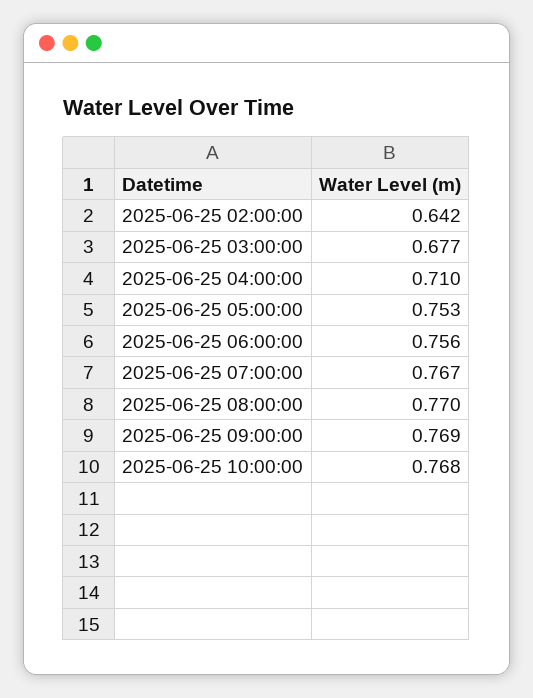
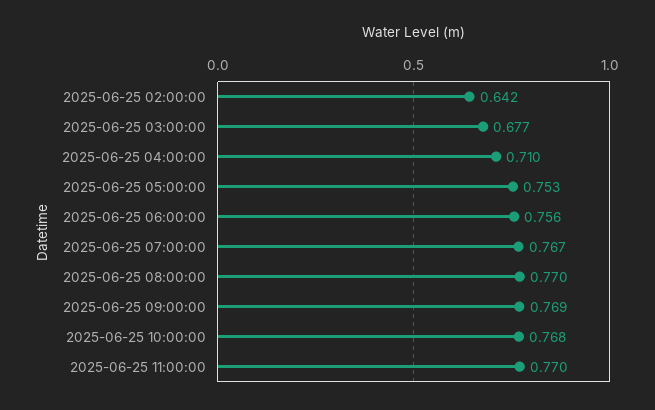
2025-06-25 11:00:00: none -> 0.77

